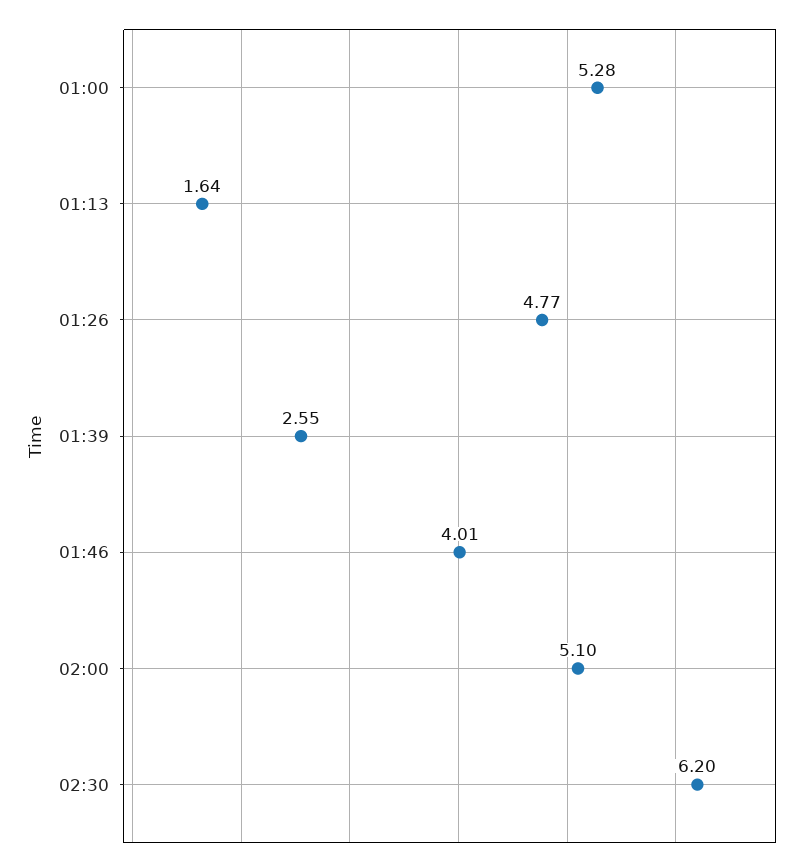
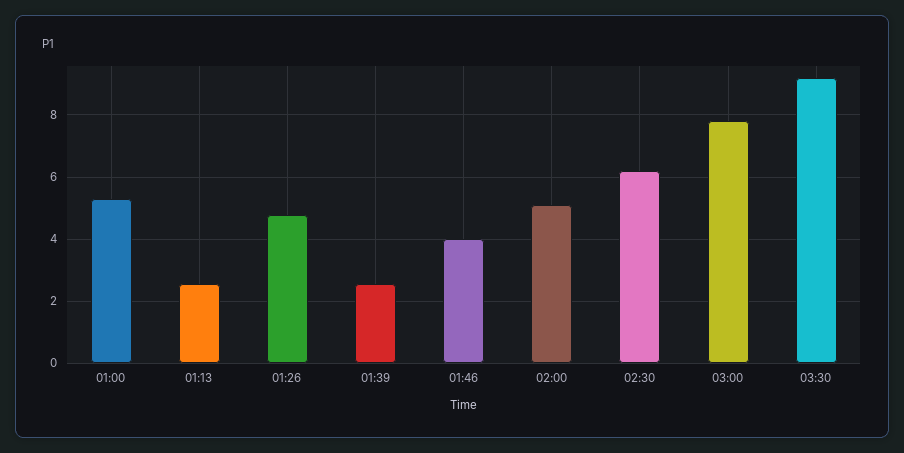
01:13: 1.64 -> 2.6
03:00: none -> 7.8
03:30: none -> 9.2

